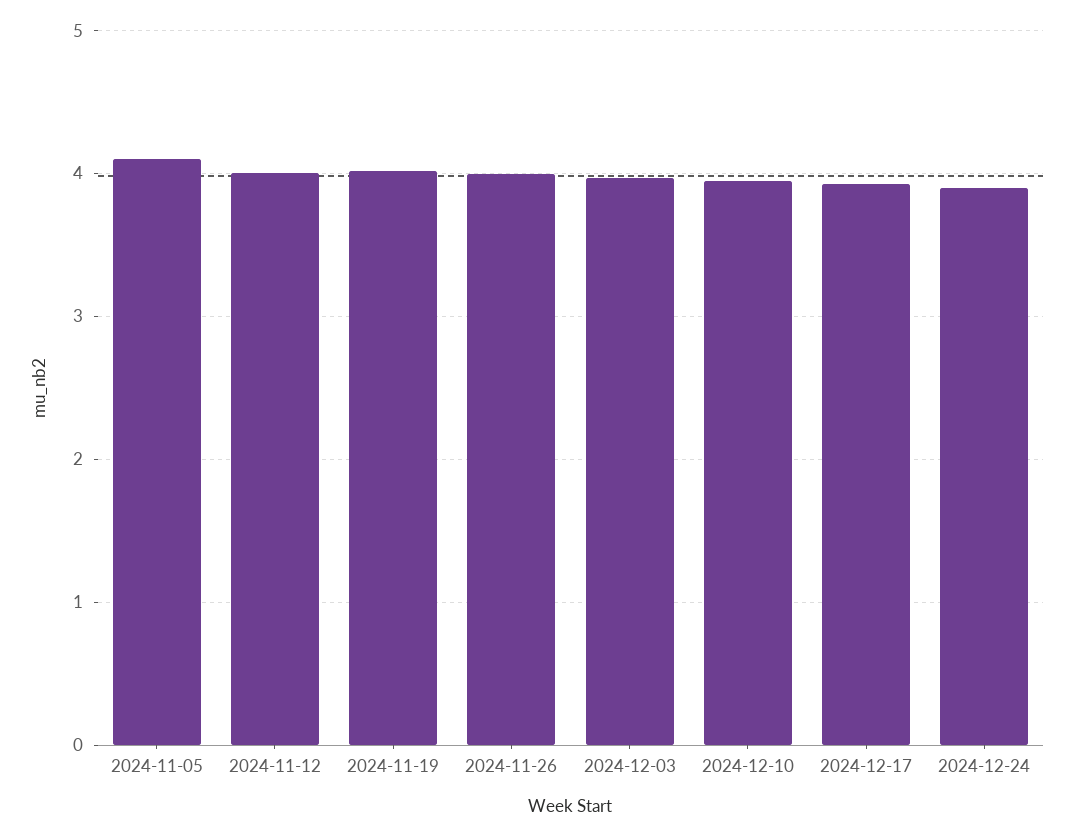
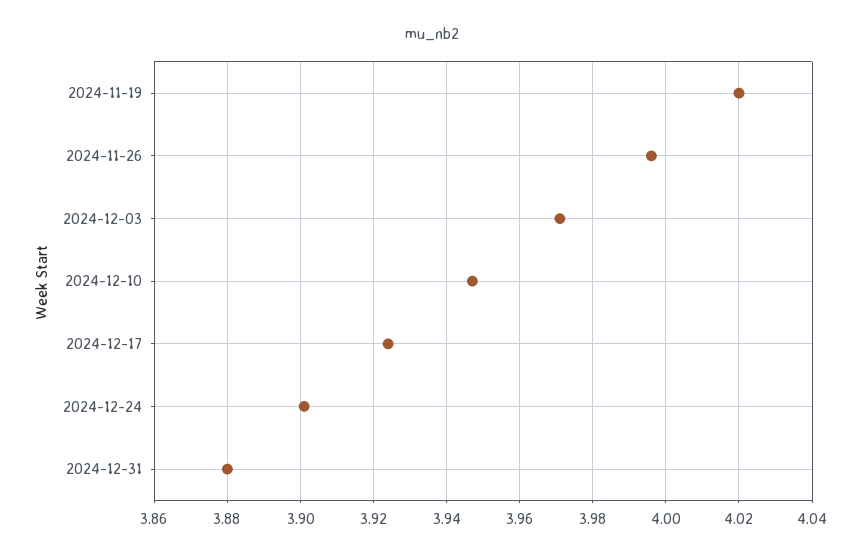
2024-11-05: 4.1 -> none
2024-11-12: 4 -> none
2024-12-31: none -> 3.88

